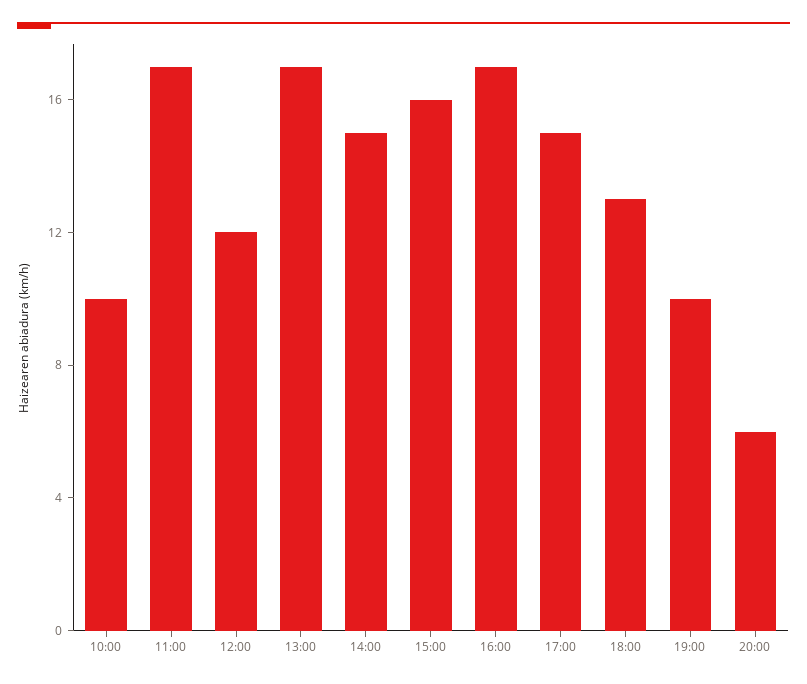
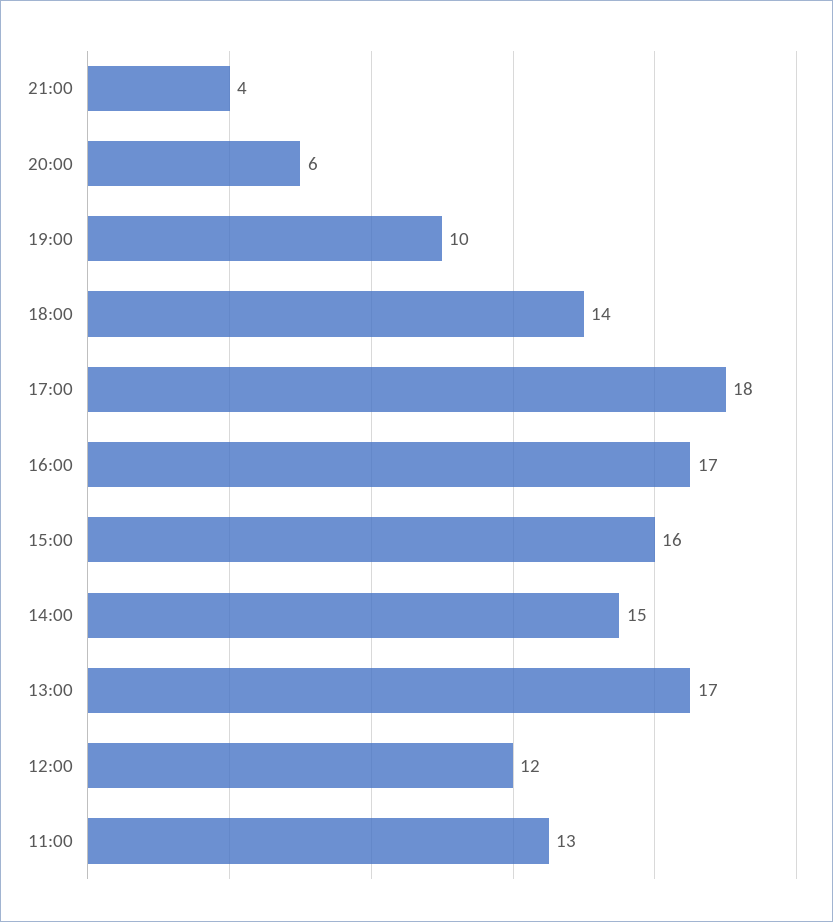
10:00: 10 -> none
11:00: 17 -> 13
17:00: 15 -> 18
18:00: 13 -> 14
21:00: none -> 4

